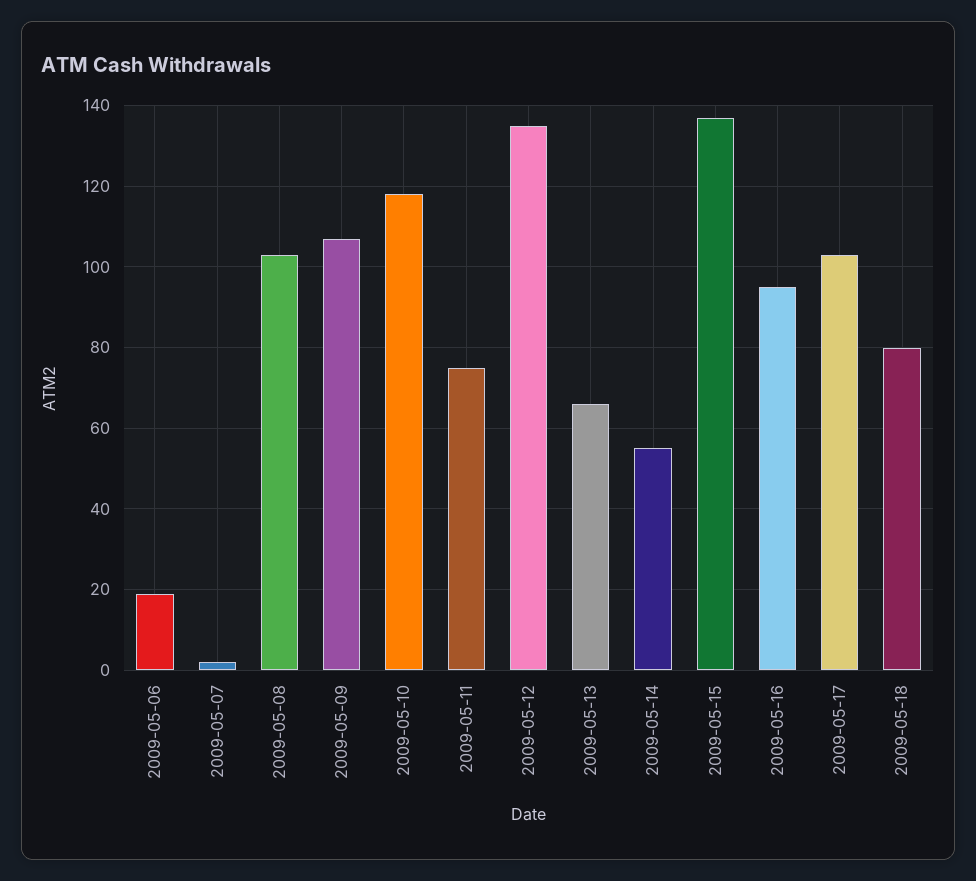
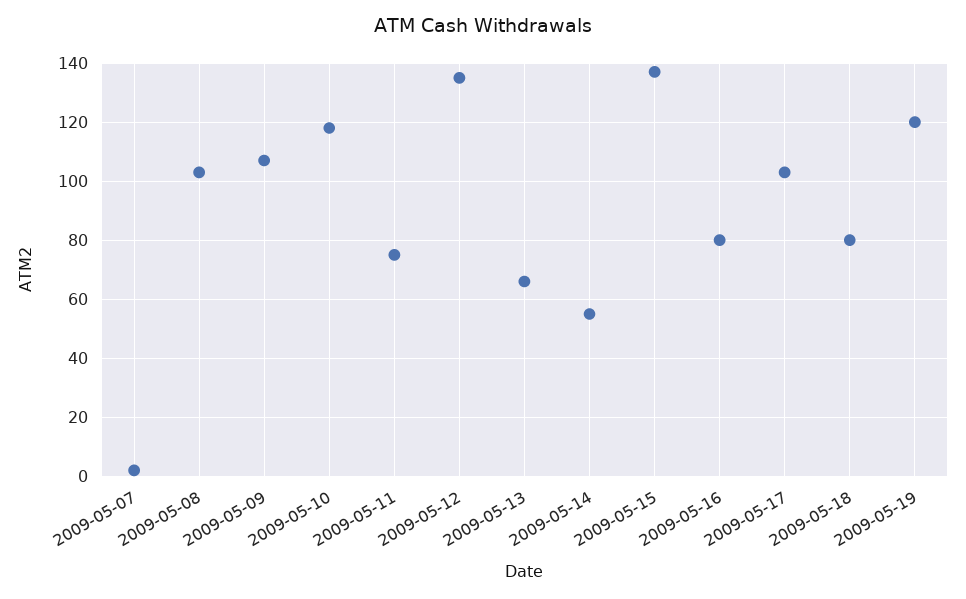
2009-05-06: 20 -> none
2009-05-16: 95 -> 80
2009-05-19: none -> 120

